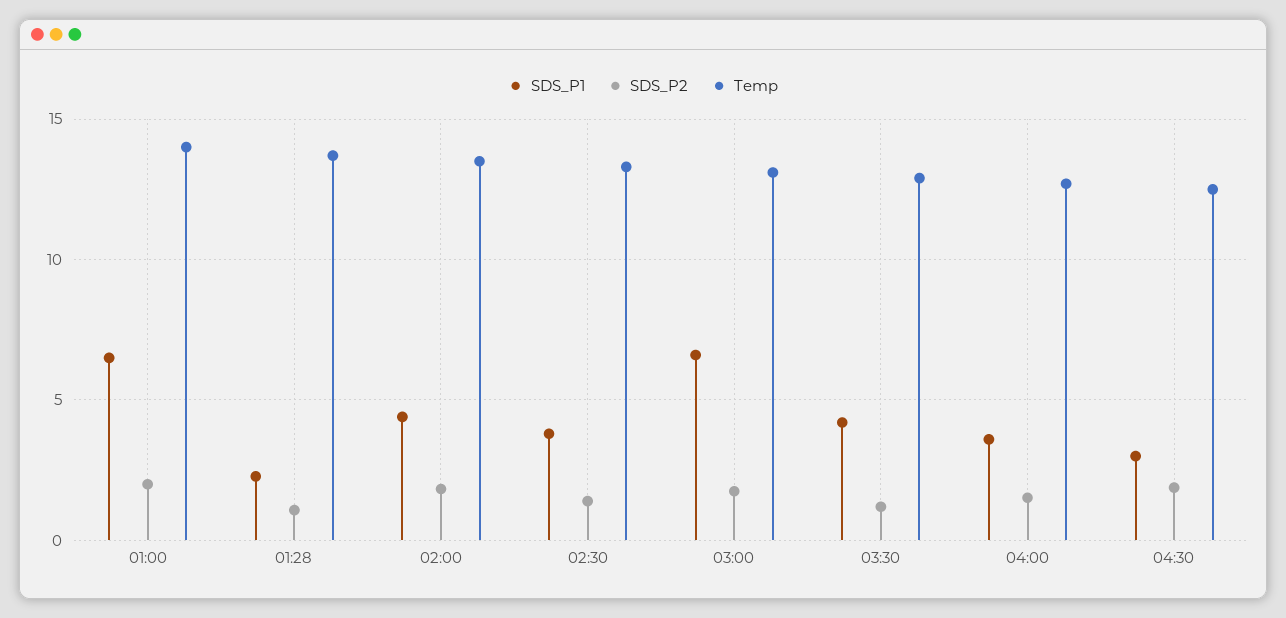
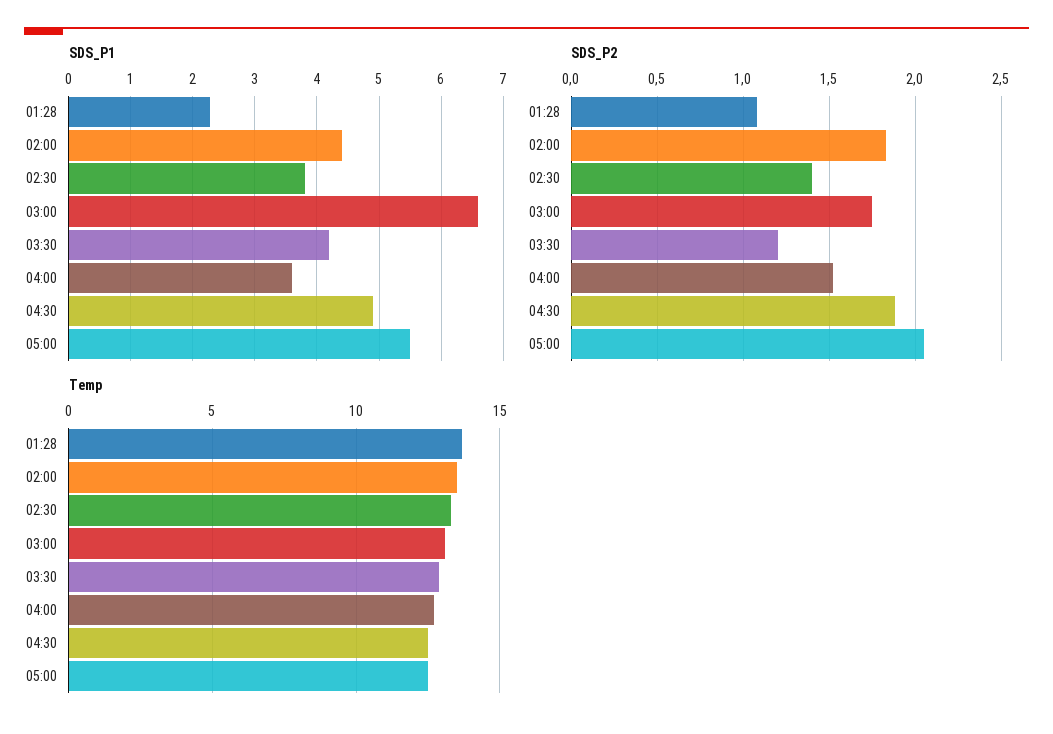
SDS_P1, 01:00: 6.5 -> none
SDS_P2, 01:00: 2 -> none
Temp, 01:00: 14 -> none
SDS_P1, 04:30: 3 -> 4.9
SDS_P1, 05:00: none -> 5.5
SDS_P2, 05:00: none -> 2.05
Temp, 05:00: none -> 12.5

